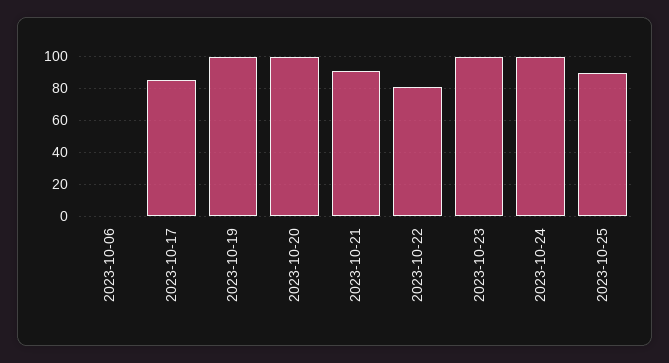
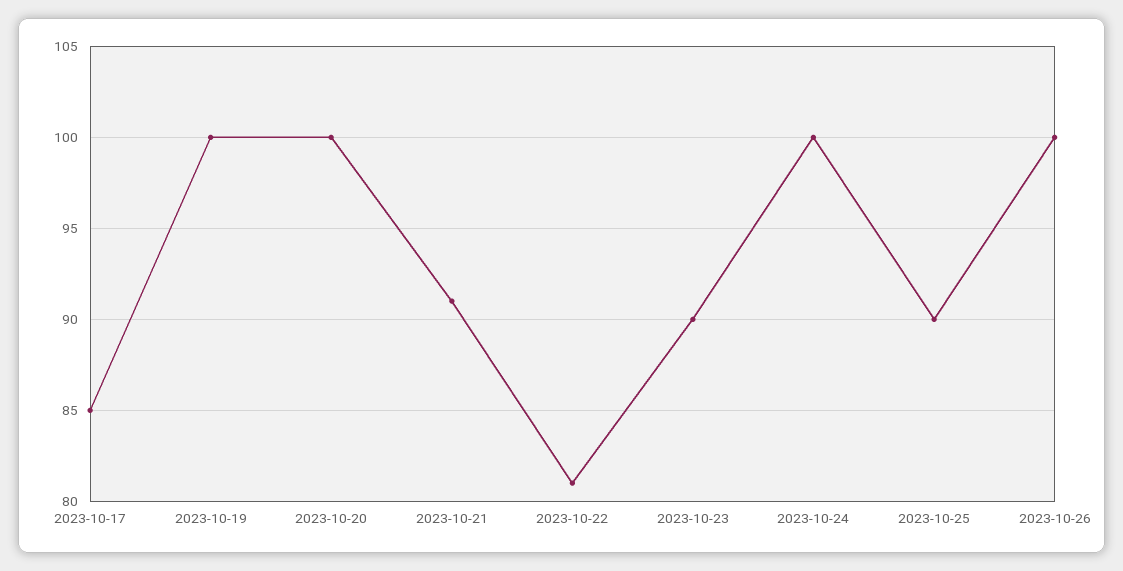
2023-10-06: 0 -> none
2023-10-23: 100 -> 90
2023-10-26: none -> 100

